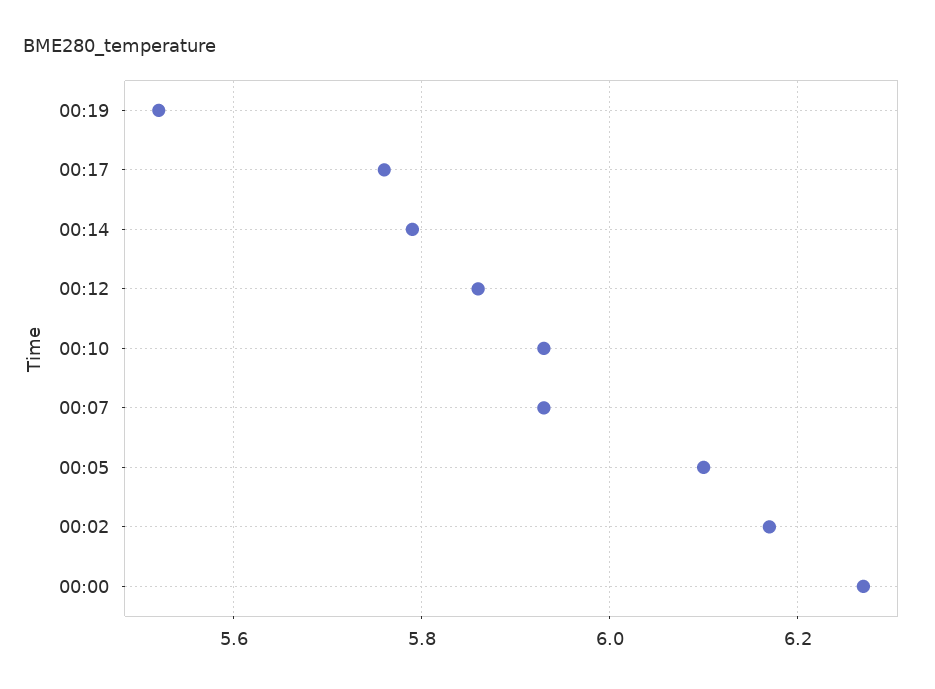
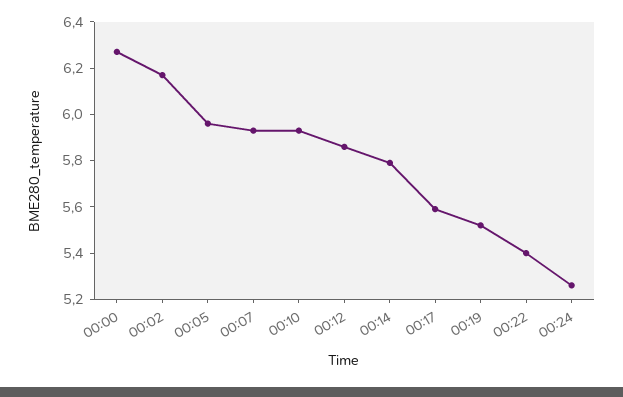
00:17: 5.75 -> 5.6
00:05: 6.1 -> 5.95
00:22: none -> 5.4
00:24: none -> 5.25

